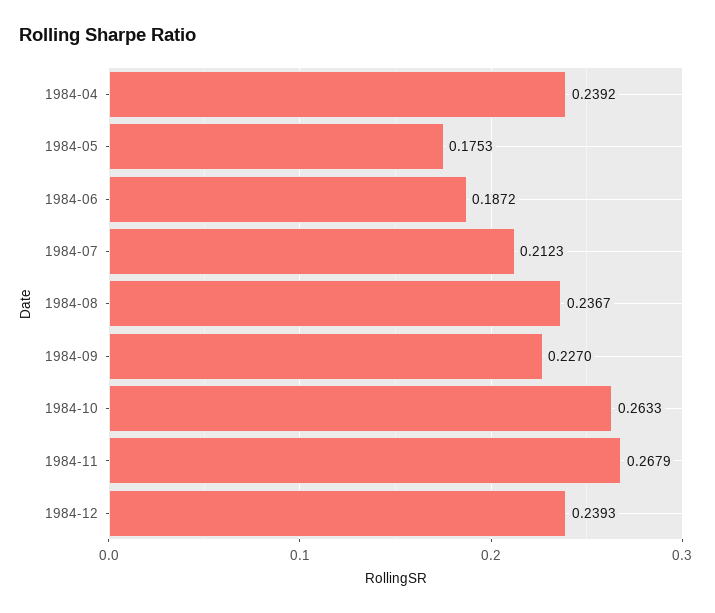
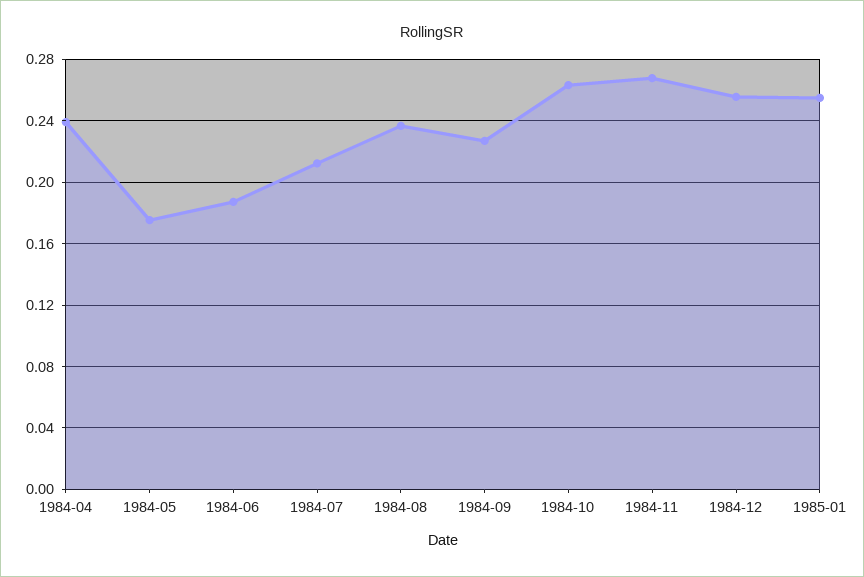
1984-12: 0.2393 -> 0.255
1985-01: none -> 0.255

